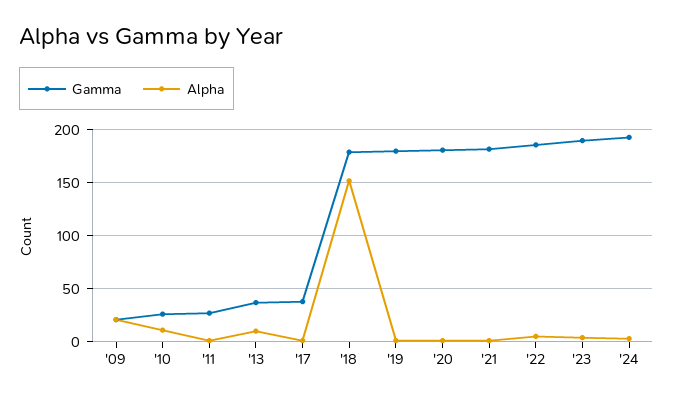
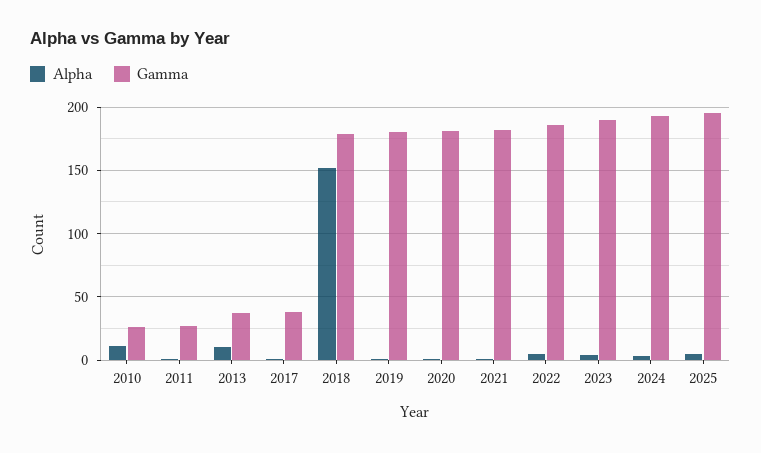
Gamma, '09: 20 -> none
Alpha, '09: 20 -> none
Alpha, 2025: none -> 5
Gamma, 2025: none -> 195

